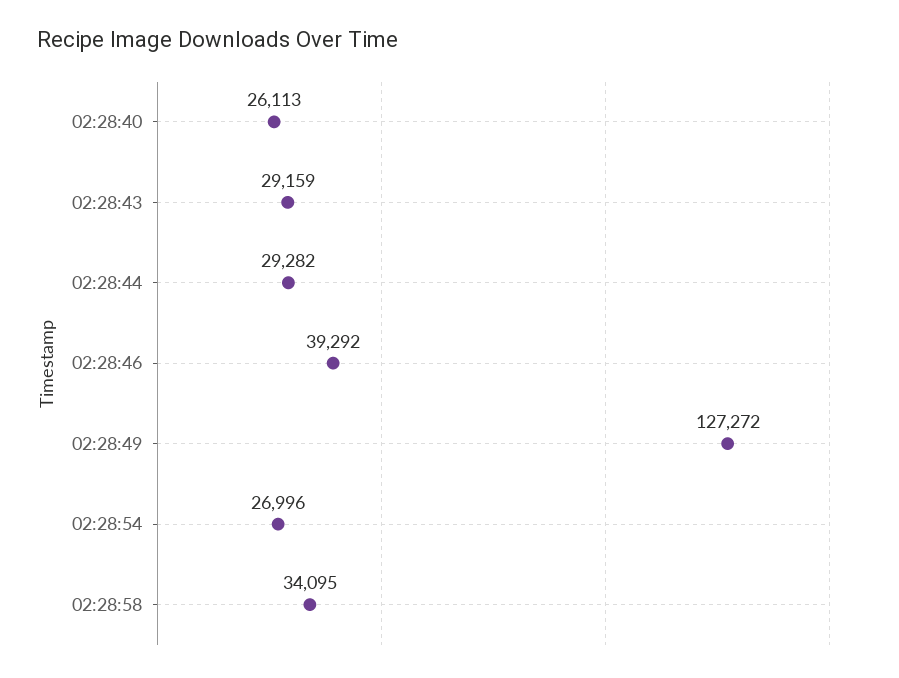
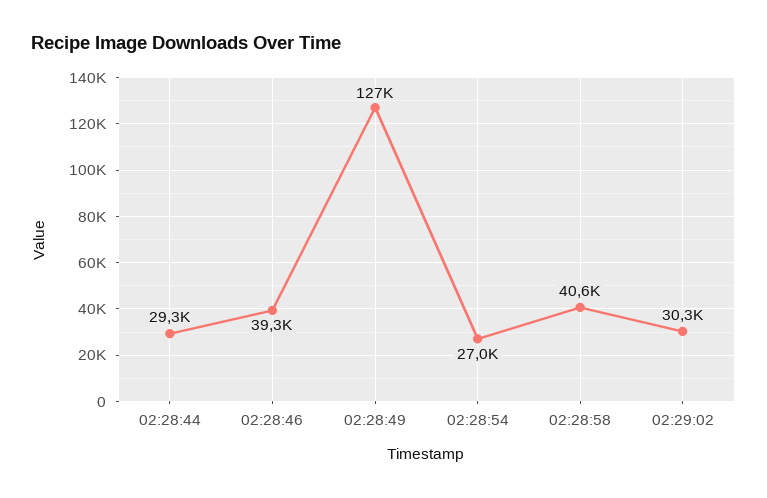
02:28:40: 26113 -> none
02:28:43: 29159 -> none
02:28:58: 34095 -> 40600
02:29:02: none -> 30300

